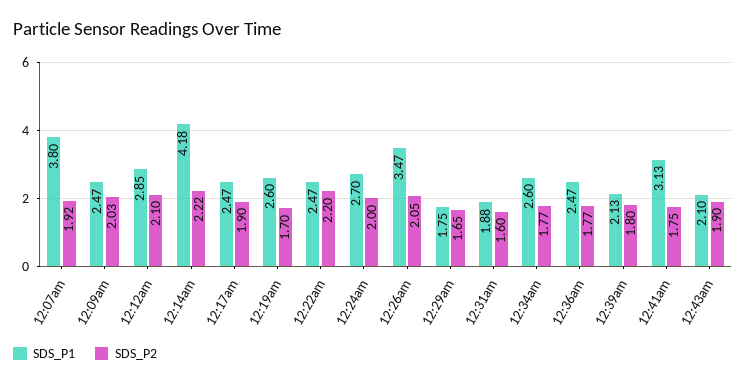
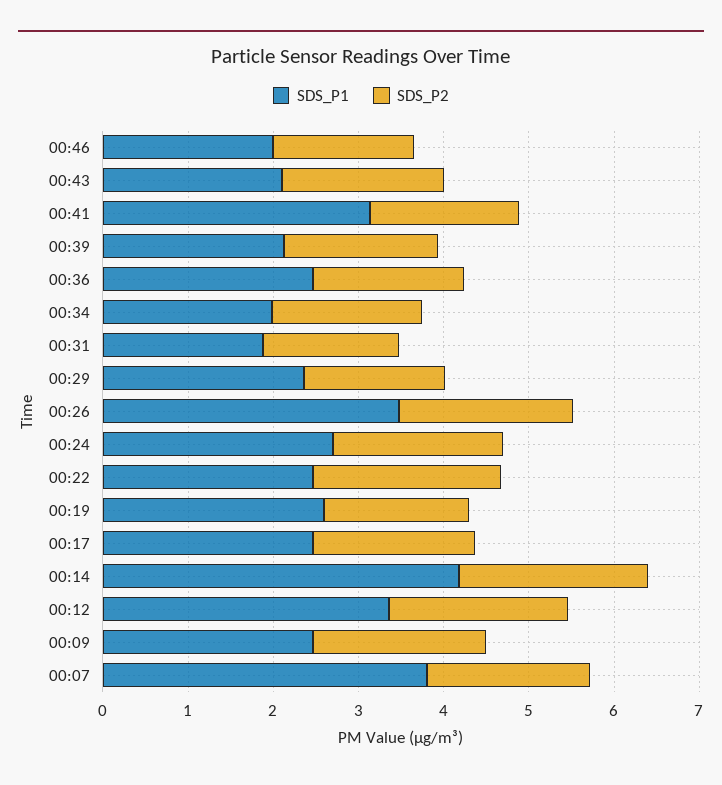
SDS_P1, 12:12am: 2.85 -> 3.4
SDS_P1, 12:29am: 1.75 -> 2.4
SDS_P1, 12:34am: 2.6 -> 2
SDS_P1, 00:46: none -> 2
SDS_P2, 00:46: none -> 1.6

